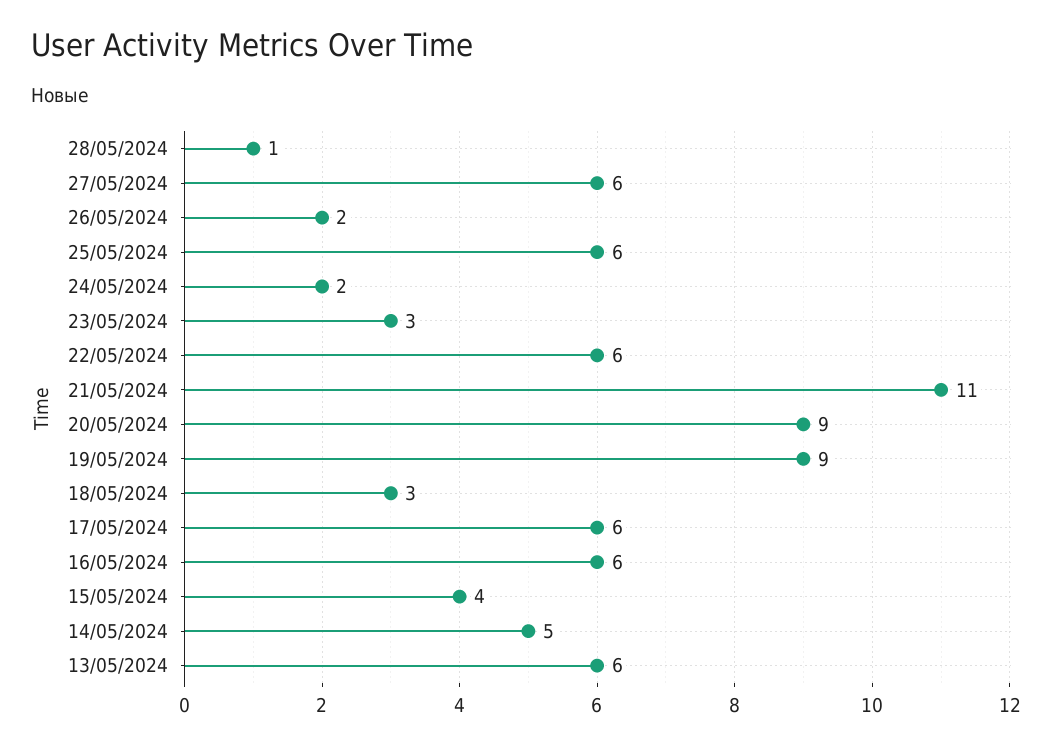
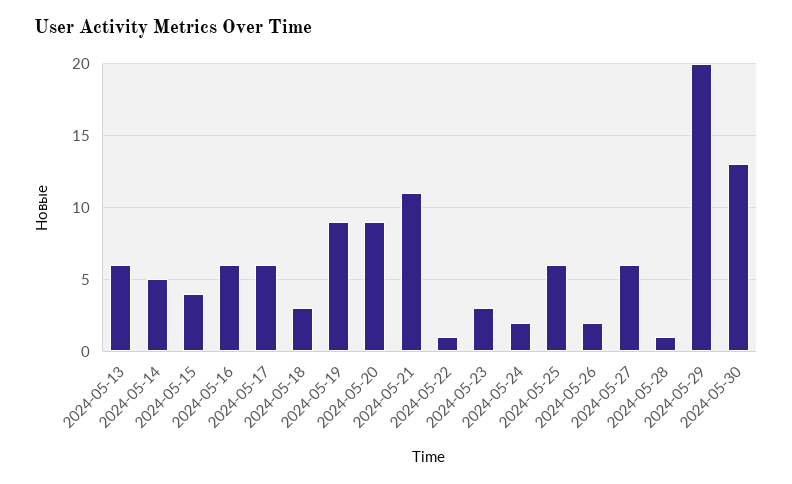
22/05/2024: 6 -> 1
2024-05-29: none -> 20
2024-05-30: none -> 13

